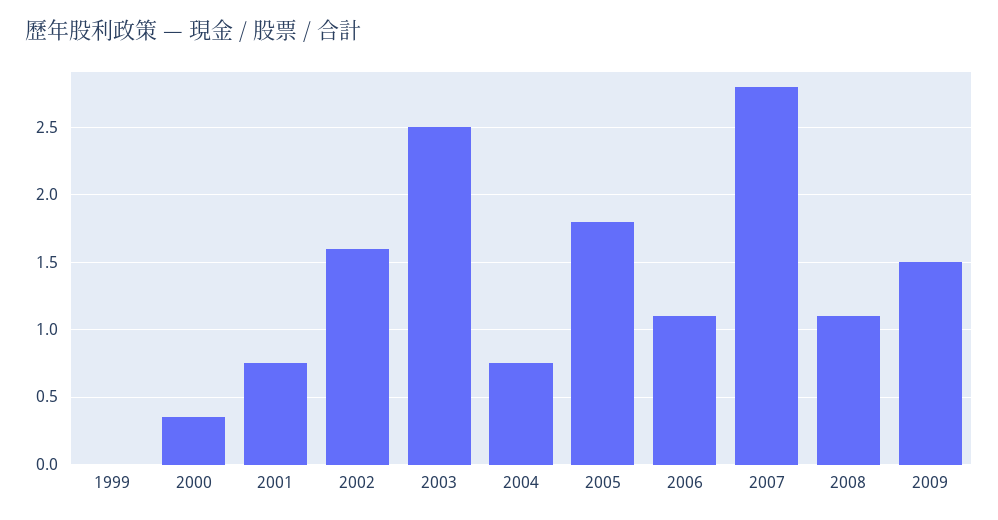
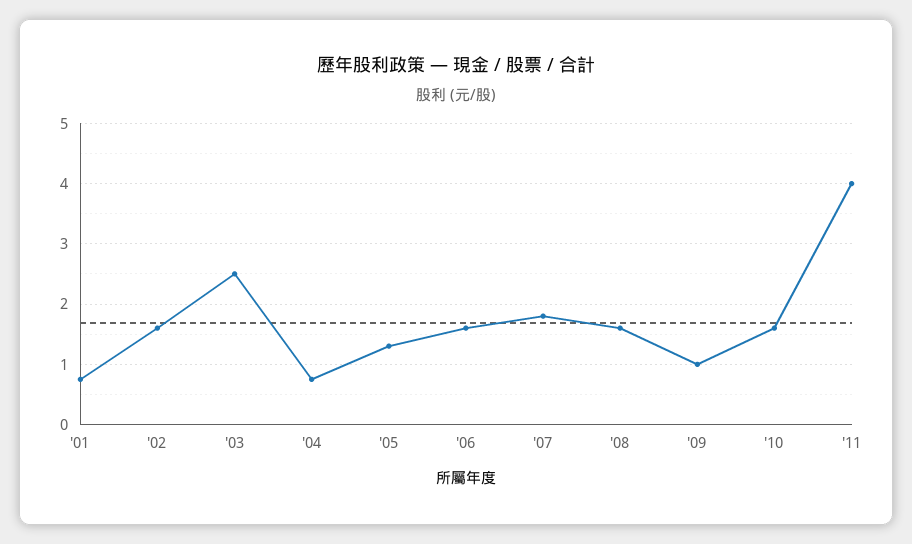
1999: 0 -> none
2000: 0.35 -> none
2005: 1.8 -> 1.3
2006: 1.1 -> 1.6
2007: 2.8 -> 1.8
2008: 1.1 -> 1.6
2009: 1.5 -> 1
'10: none -> 1.6
'11: none -> 4

